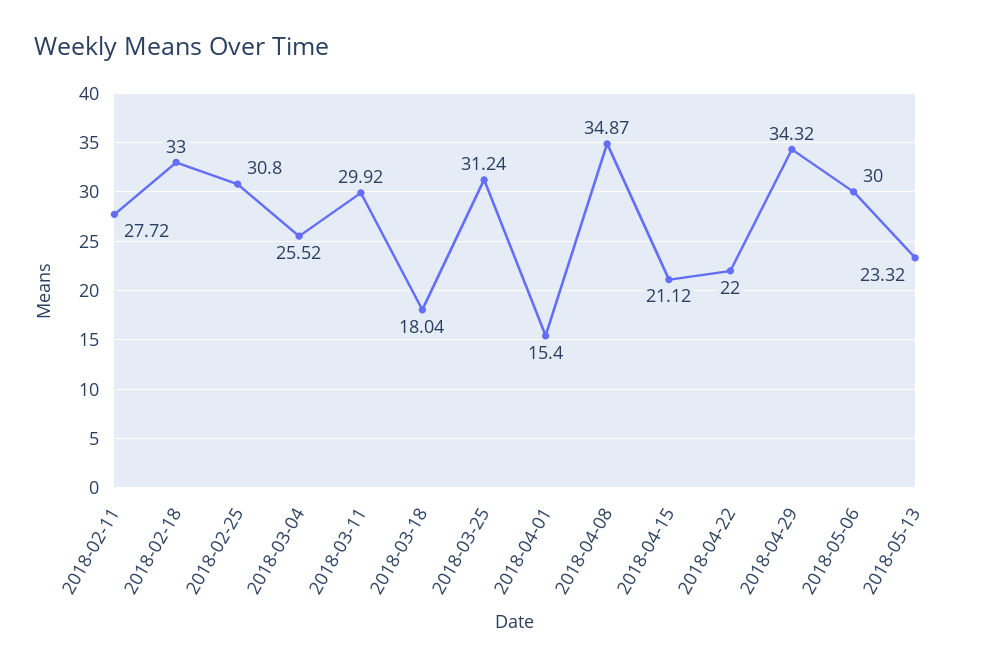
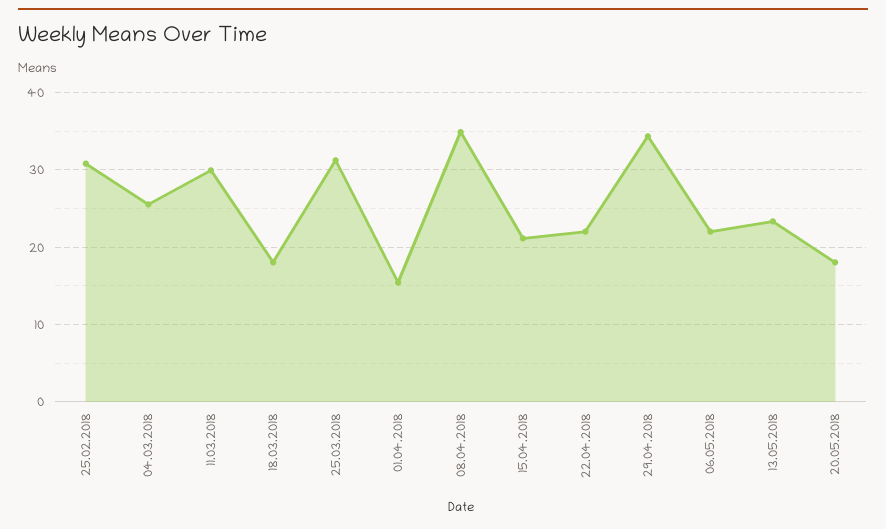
2018-02-11: 27.72 -> none
2018-02-18: 33 -> none
2018-05-06: 30 -> 22
20.05.2018: none -> 18

